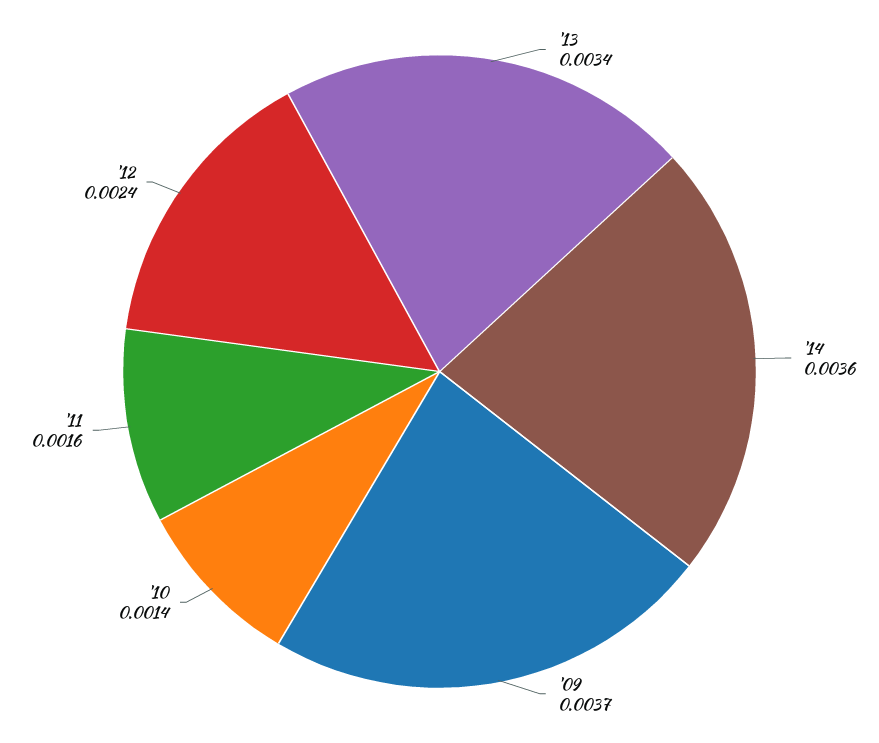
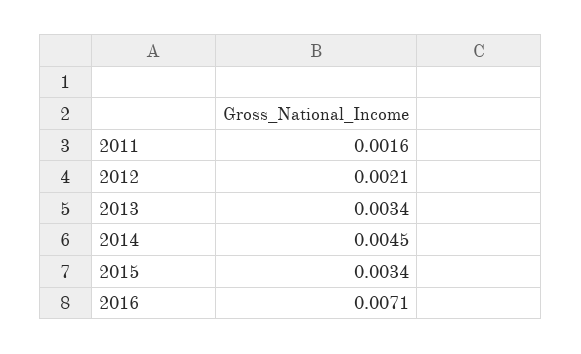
'14: 0.0036 -> 0.0045
'09: 0.0037 -> none
'10: 0.0014 -> none
'12: 0.0024 -> 0.0021
2015: none -> 0.0034
2016: none -> 0.0071

